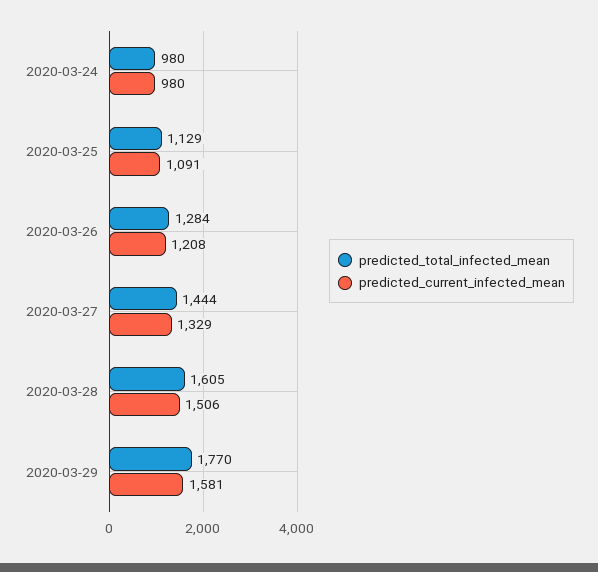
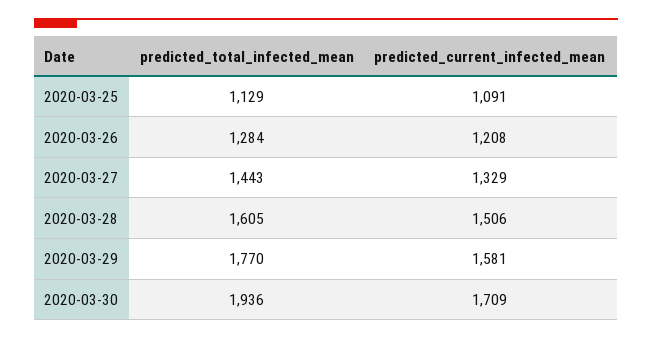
predicted_total_infected_mean, 2020-03-24: 980 -> none
predicted_current_infected_mean, 2020-03-24: 980 -> none
predicted_total_infected_mean, 2020-03-27: 1444 -> 1443
predicted_total_infected_mean, 2020-03-30: none -> 1936
predicted_current_infected_mean, 2020-03-30: none -> 1709

